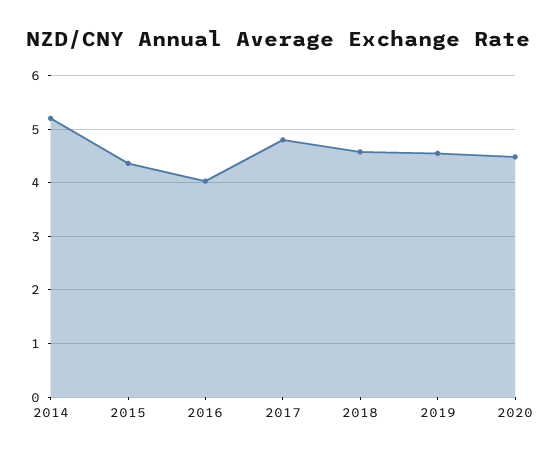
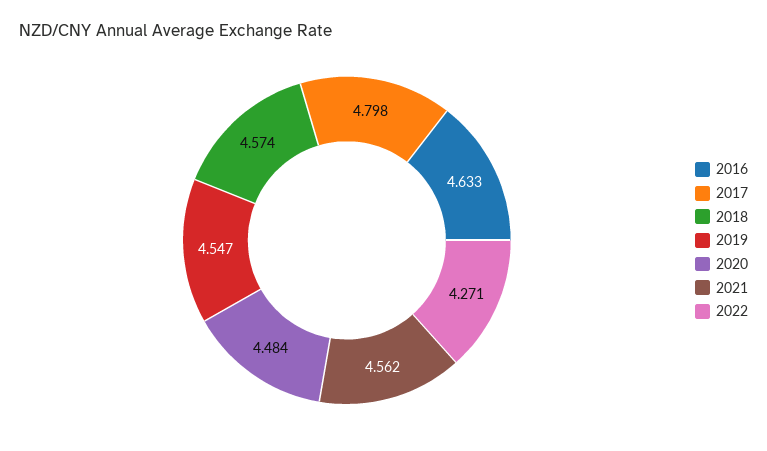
2014: 5.2 -> none
2015: 4.4 -> none
2016: 4 -> 4.633
2021: none -> 4.562
2022: none -> 4.271

